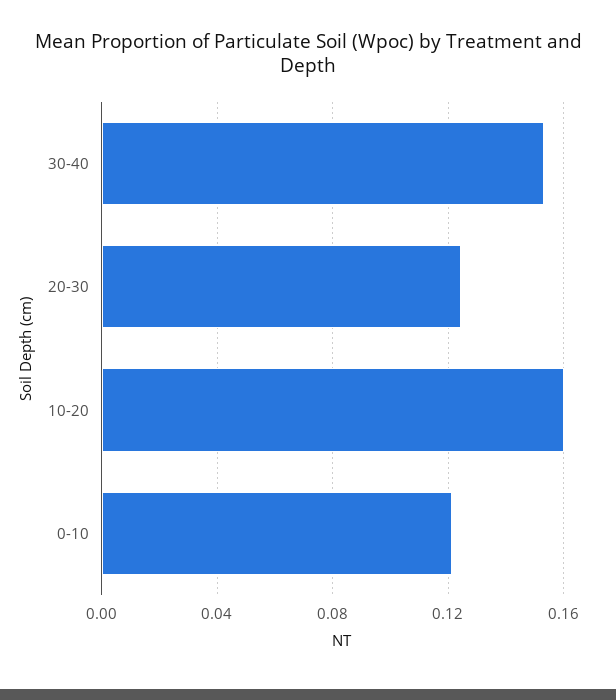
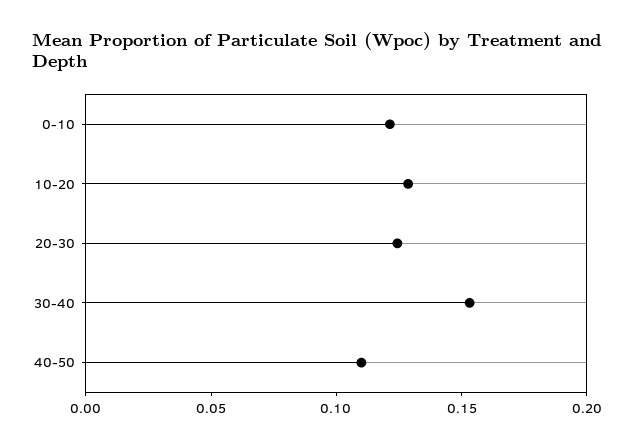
10-20: 0.16 -> 0.13
40-50: none -> 0.11

